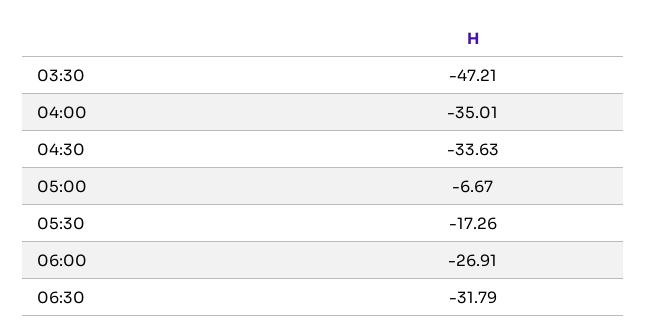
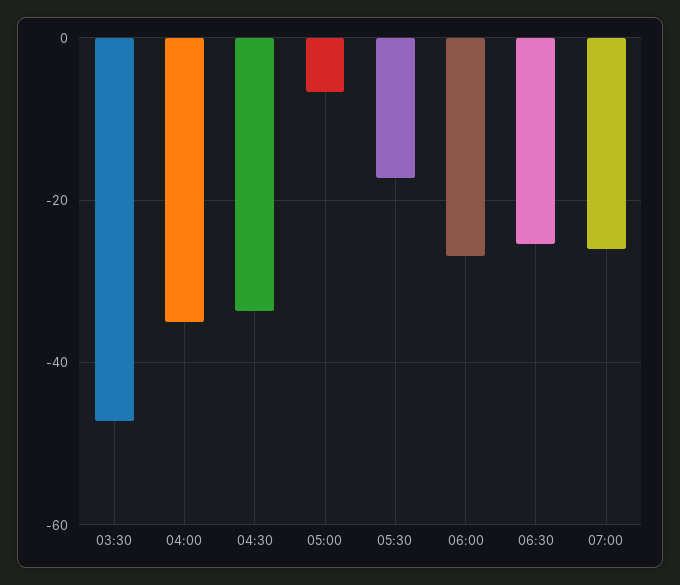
06:30: -31.79 -> -26
07:00: none -> -26

